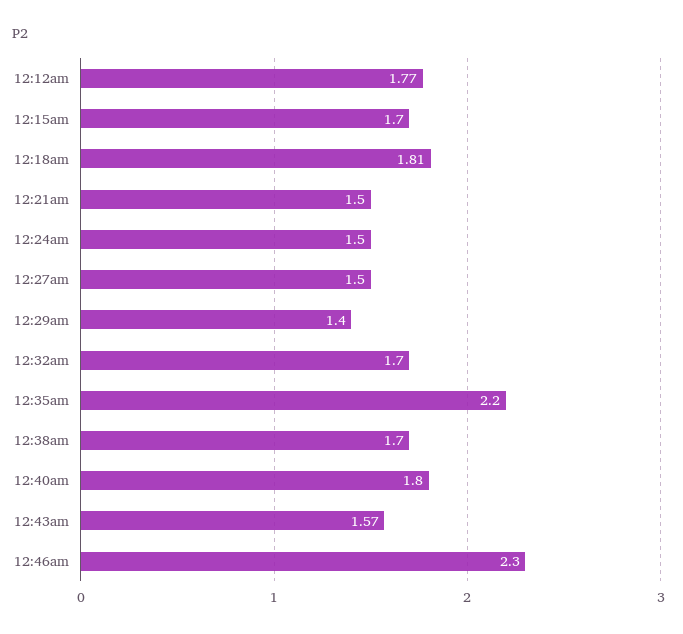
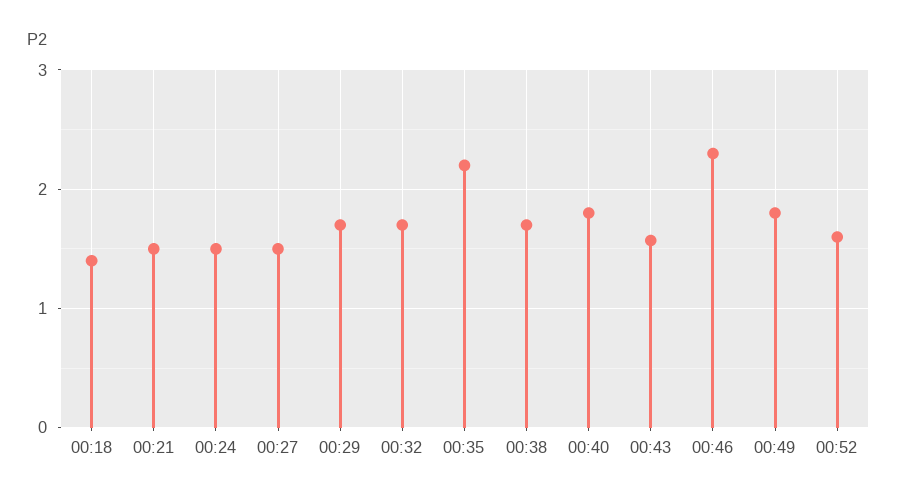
12:12am: 1.77 -> none
12:15am: 1.7 -> none
12:18am: 1.81 -> 1.4
12:29am: 1.4 -> 1.7
00:49: none -> 1.8
00:52: none -> 1.6

